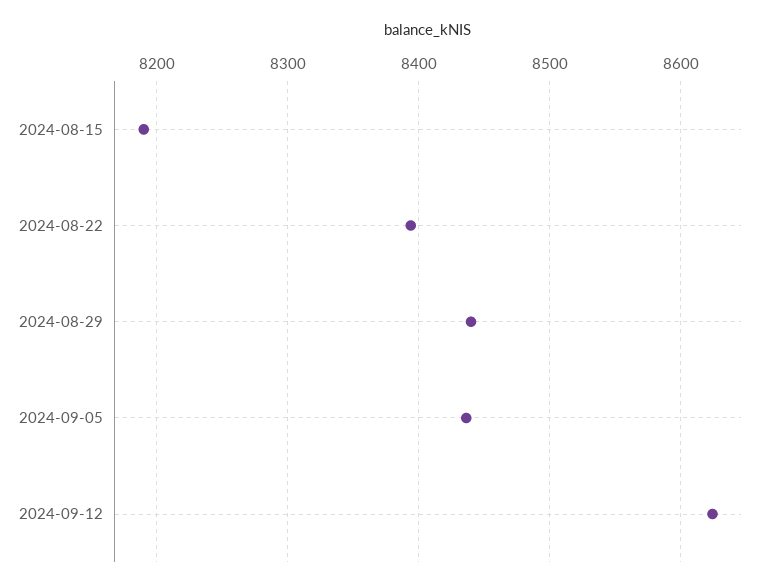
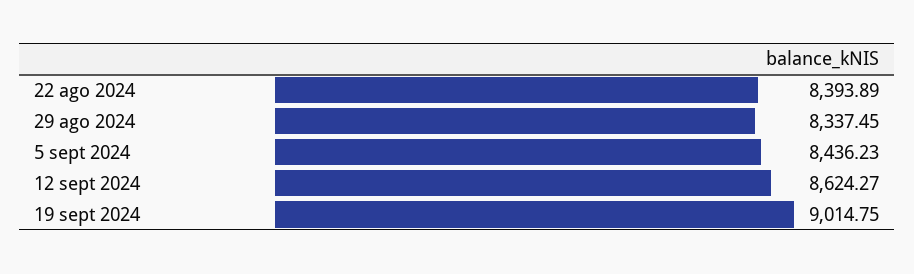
2024-08-15: 8190 -> none
2024-08-29: 8440 -> 8337.45
19 sept 2024: none -> 9014.75

